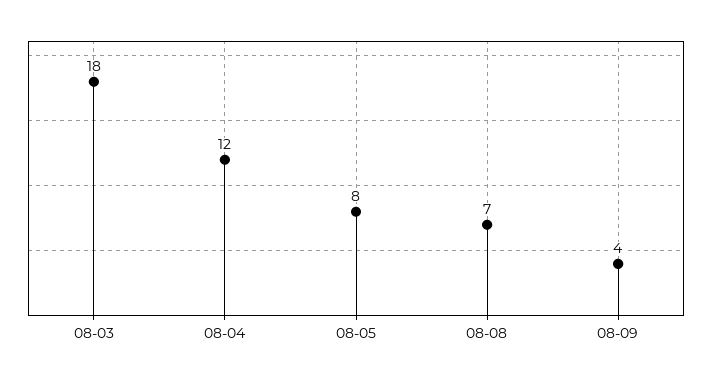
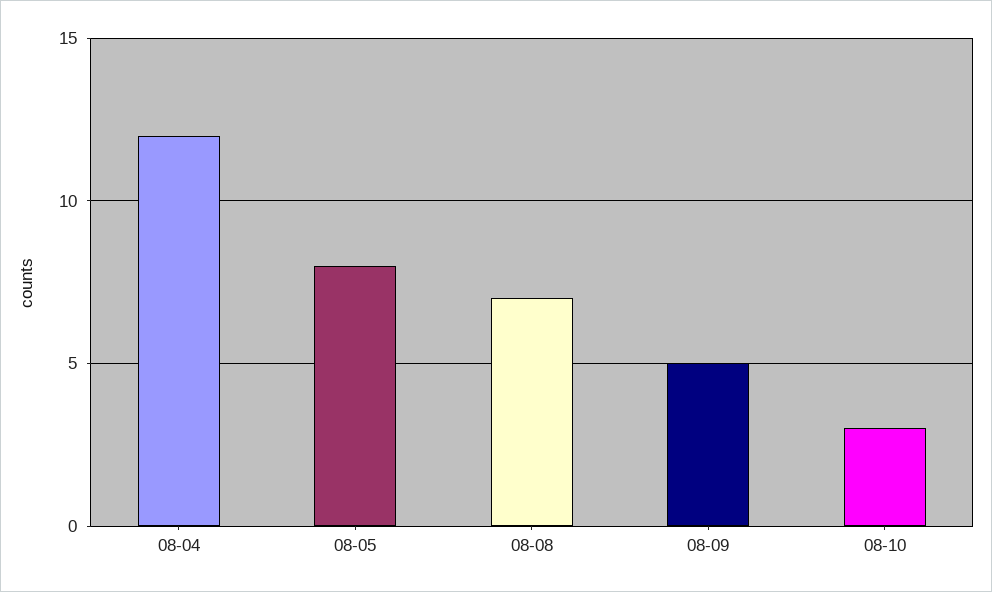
08-03: 18 -> none
08-09: 4 -> 5
08-10: none -> 3

